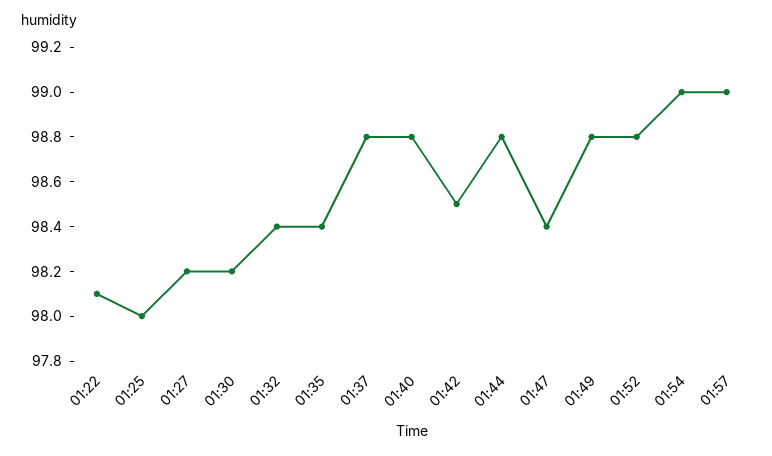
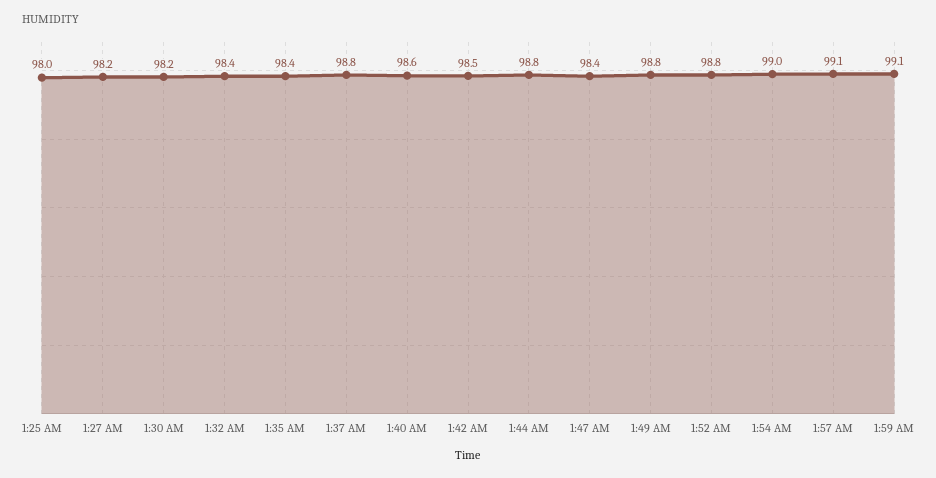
01:22: 98.1 -> none
01:40: 98.8 -> 98.6
01:57: 99 -> 99.1
1:59 AM: none -> 99.1

